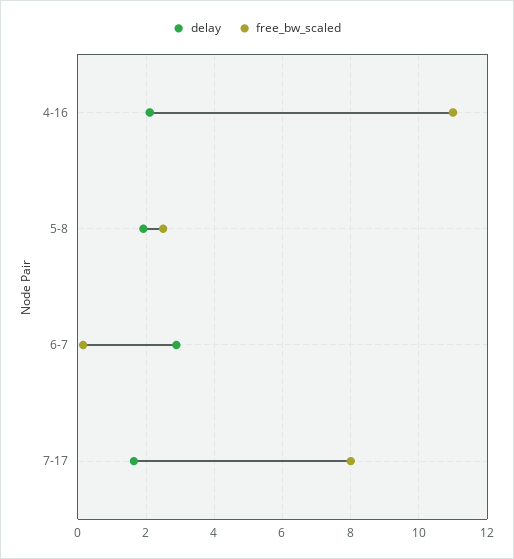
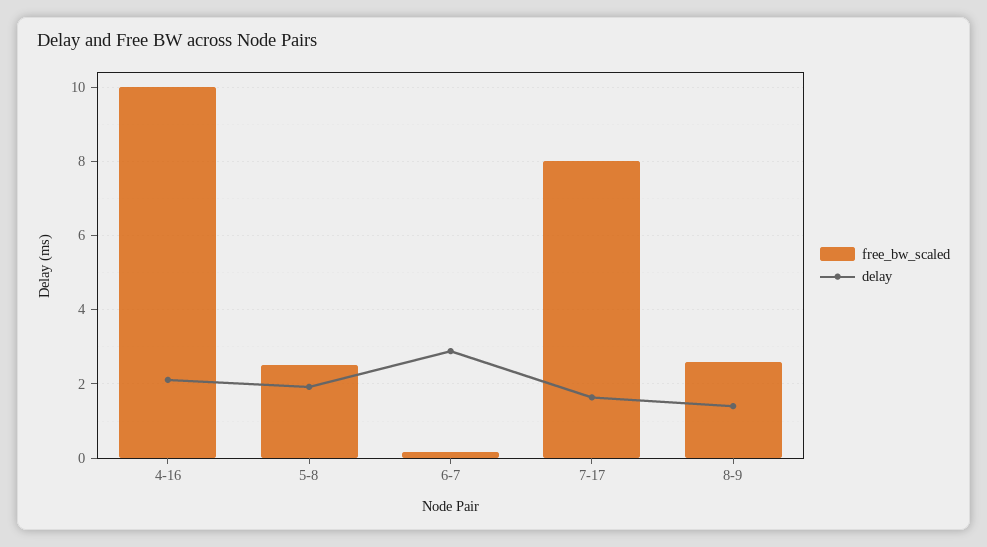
free_bw_scaled, 4-16: 11 -> 10
free_bw_scaled, 8-9: none -> 2.6
delay, 8-9: none -> 1.4

